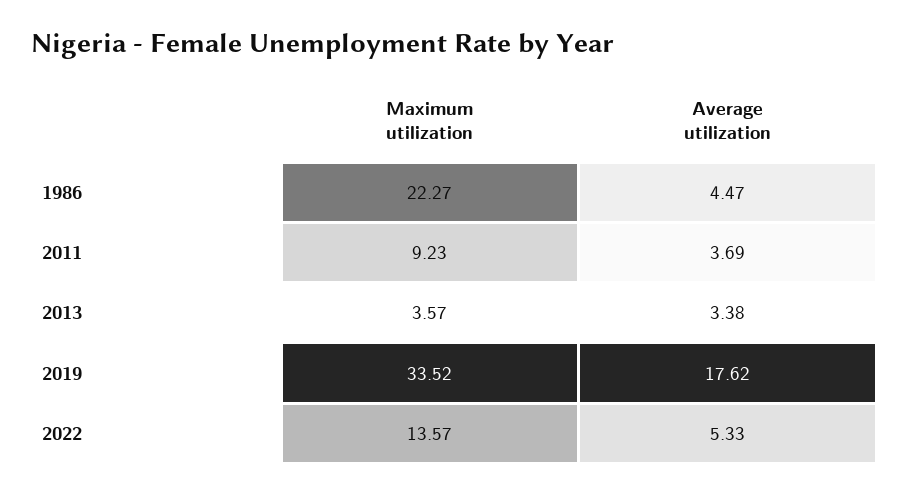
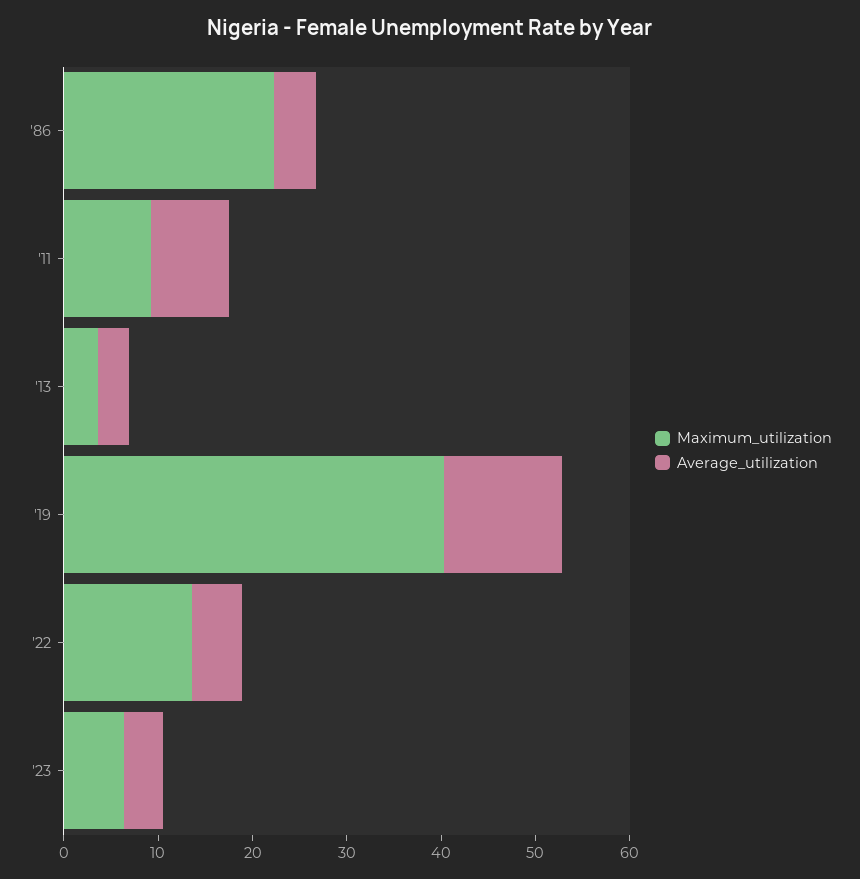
Average utilization, 2011: 3.69 -> 8
Maximum utilization, 2019: 33.52 -> 40
Average utilization, 2019: 17.62 -> 12
Maximum utilization, '23: none -> 6
Average utilization, '23: none -> 4

